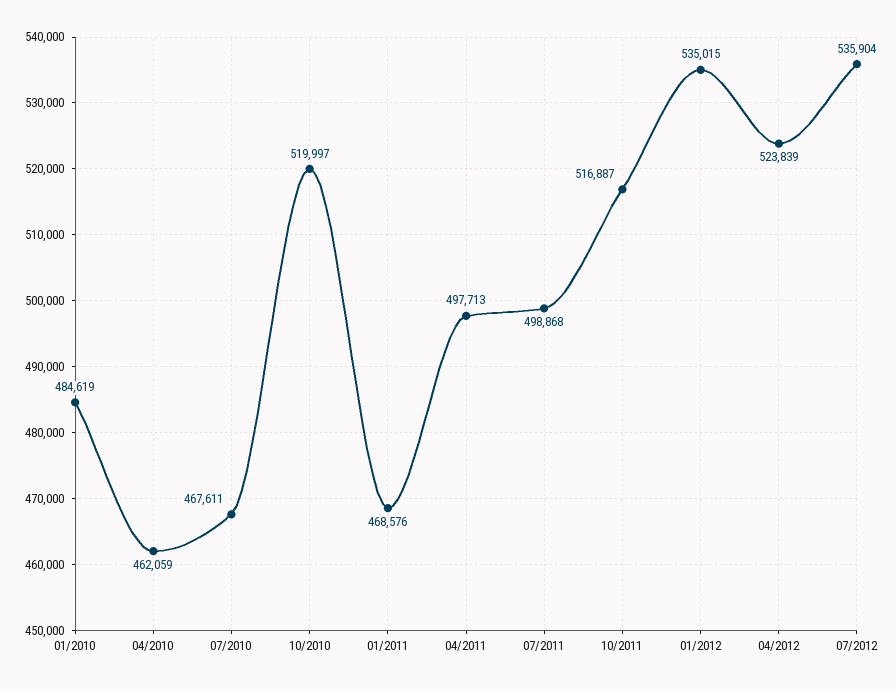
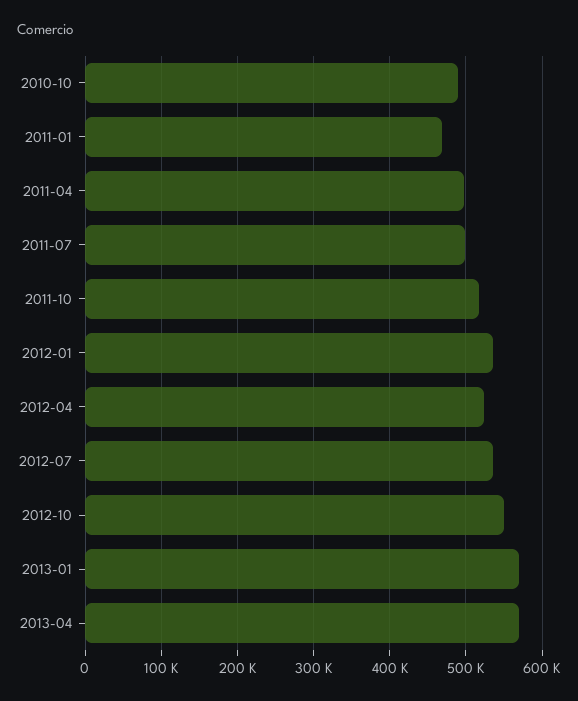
01/2010: 484619 -> none
04/2010: 462059 -> none
07/2010: 467611 -> none
10/2010: 519997 -> 490000
2012-10: none -> 550000
2013-01: none -> 570000
2013-04: none -> 570000

